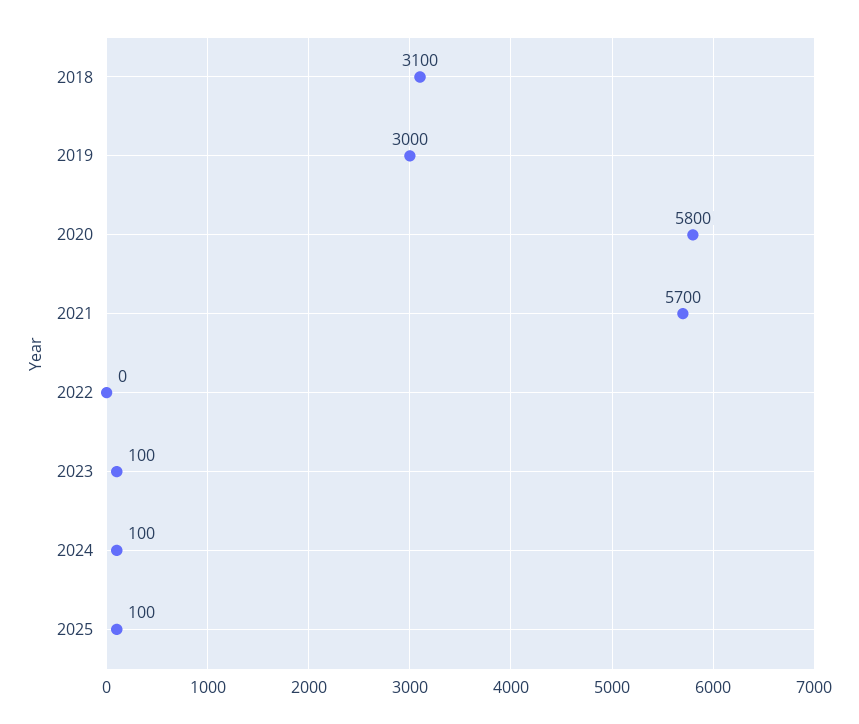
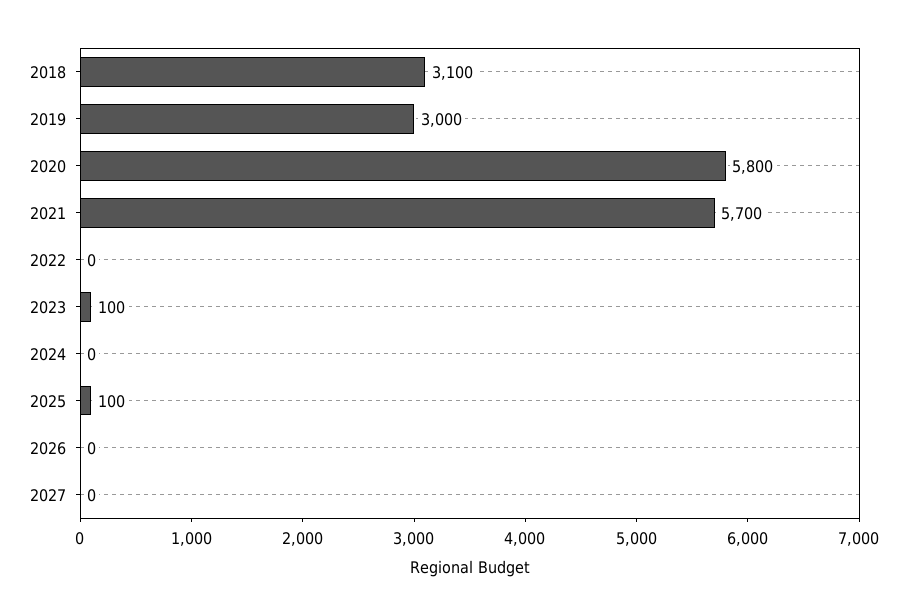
2024: 100 -> 0
2026: none -> 0
2027: none -> 0

